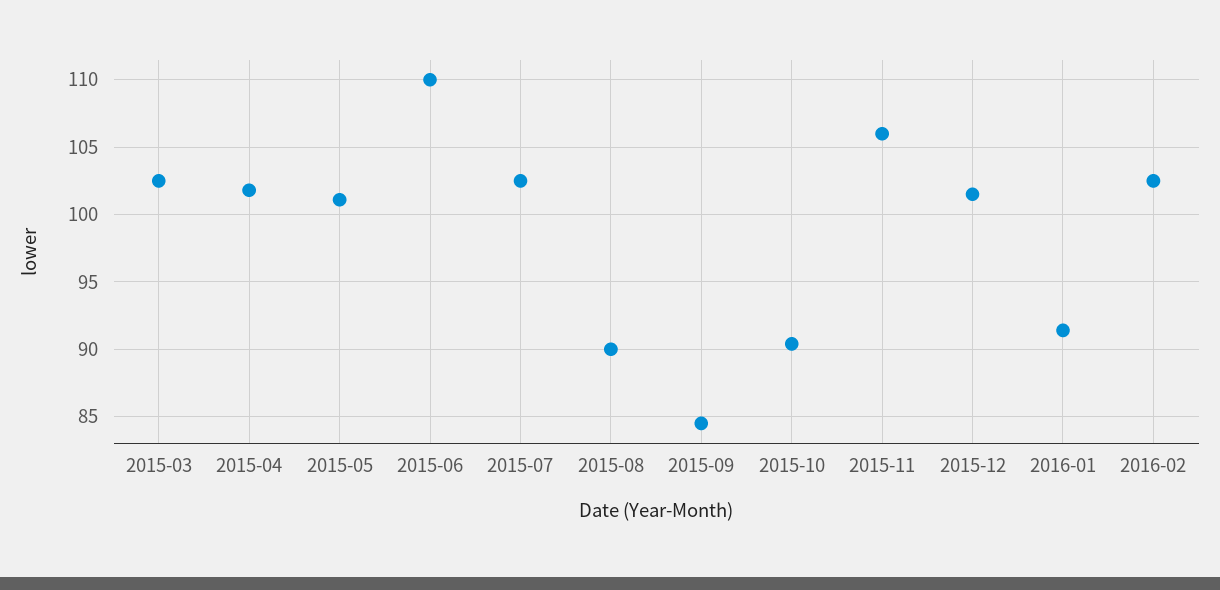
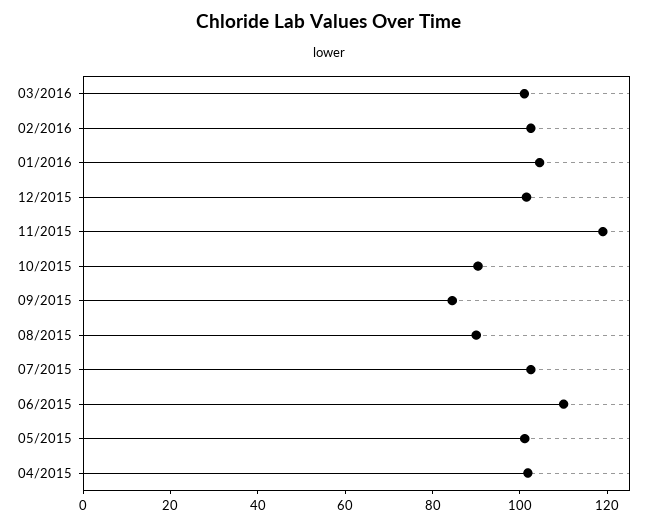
2015-03: 102.5 -> none
2015-11: 106 -> 120
2016-01: 91.5 -> 105
03/2016: none -> 100

